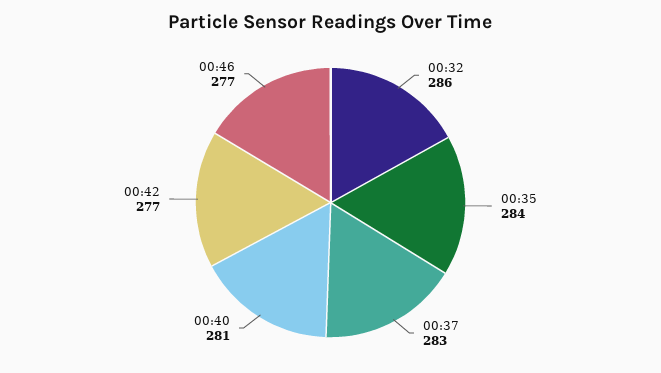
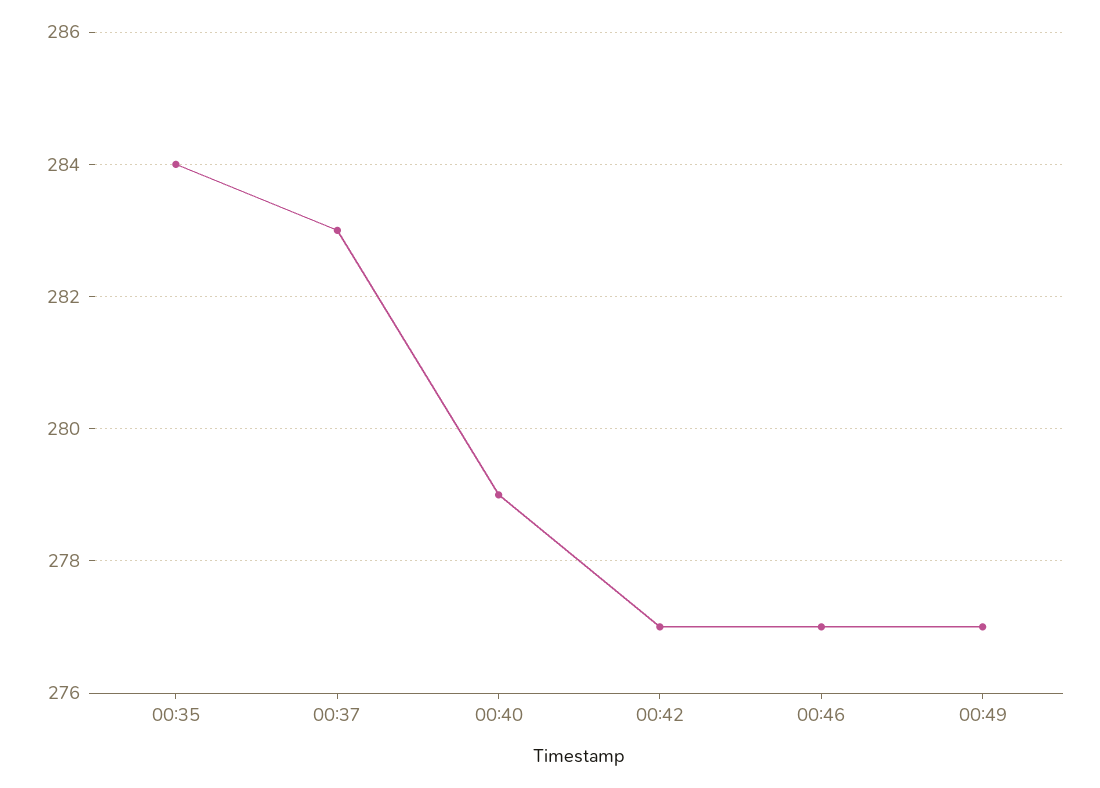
00:32: 286 -> none
00:40: 281 -> 279
00:49: none -> 277

